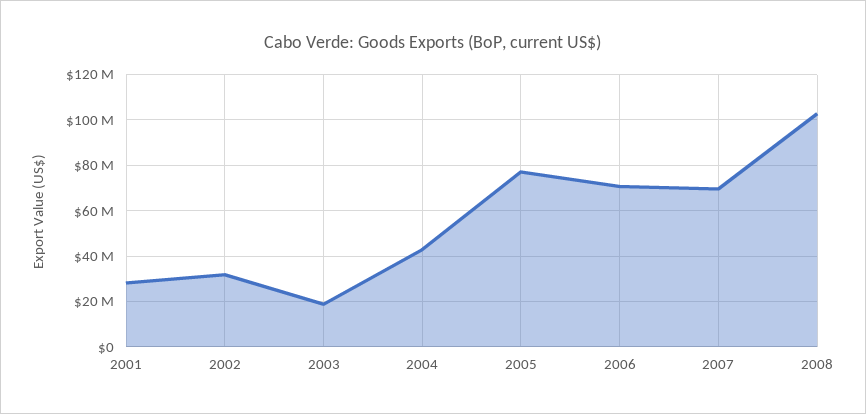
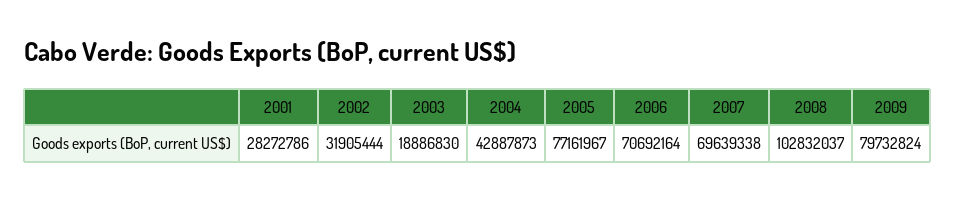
2009: none -> 79732824

